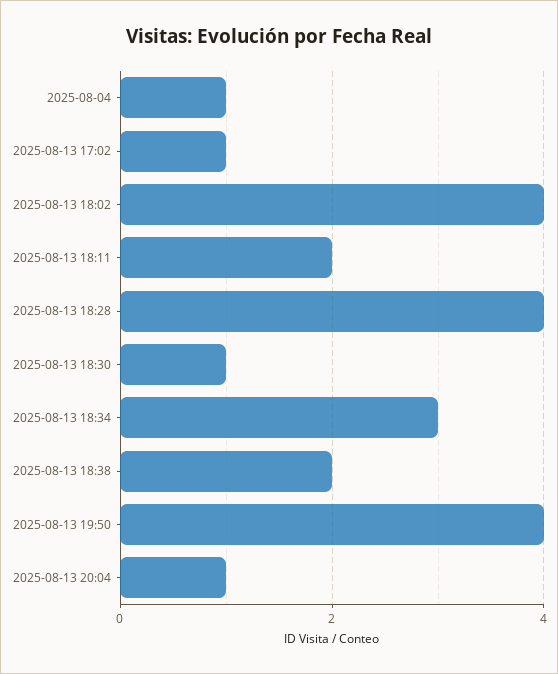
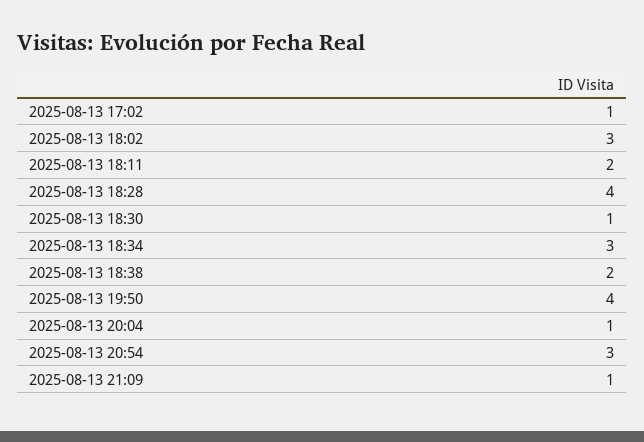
2025-08-04: 1 -> none
2025-08-13 18:02: 4 -> 3
2025-08-13 20:54: none -> 3
2025-08-13 21:09: none -> 1

